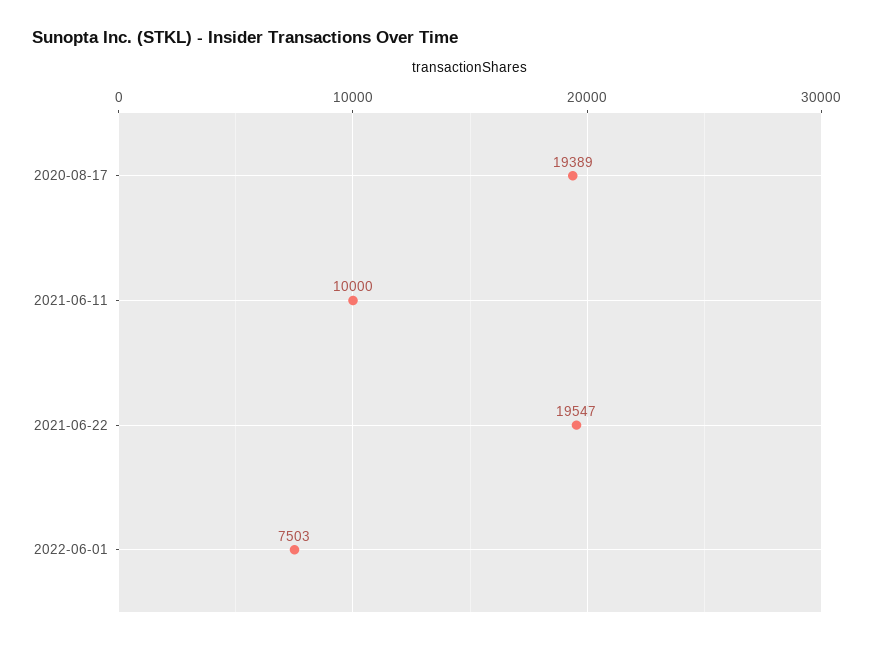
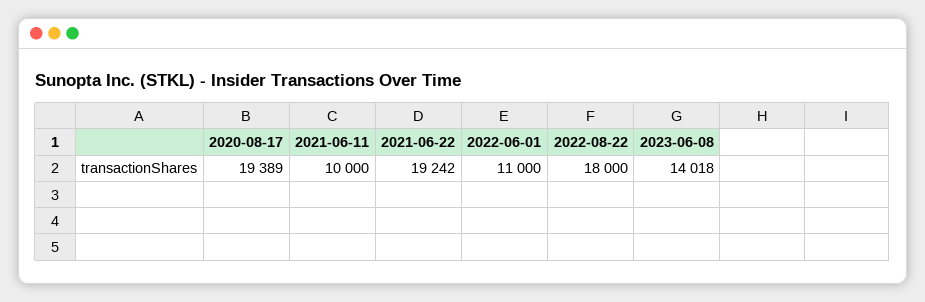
2021-06-22: 19547 -> 19242
2022-06-01: 7503 -> 11000
2022-08-22: none -> 18000
2023-06-08: none -> 14018

